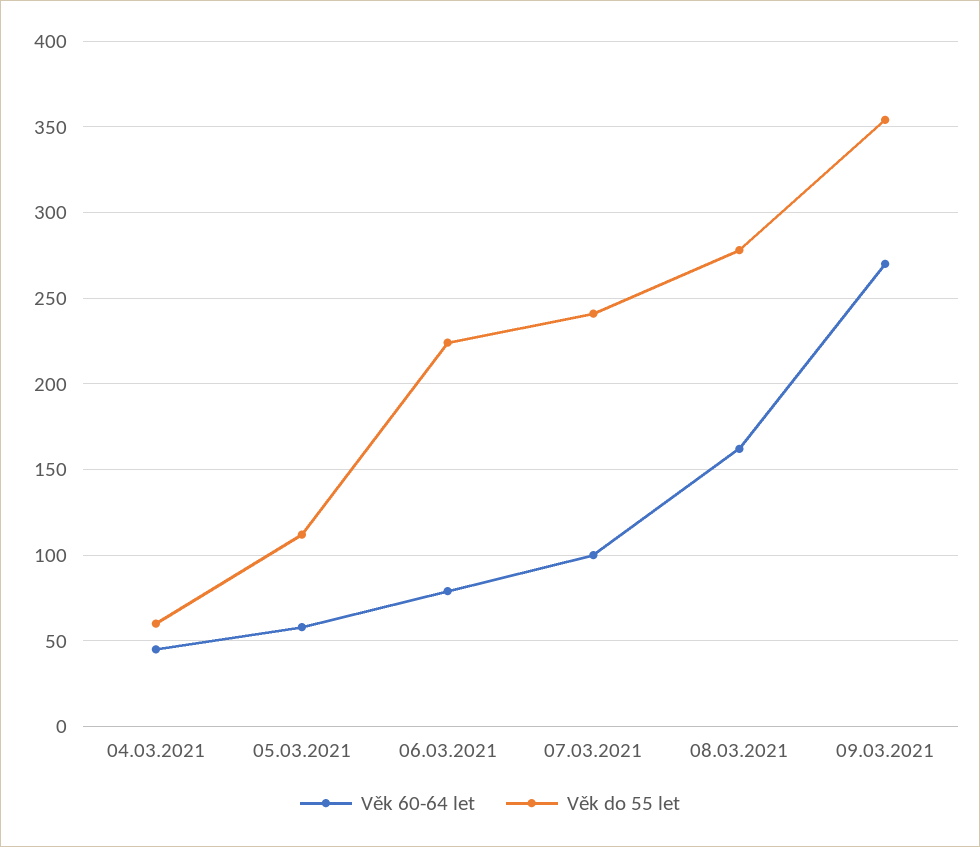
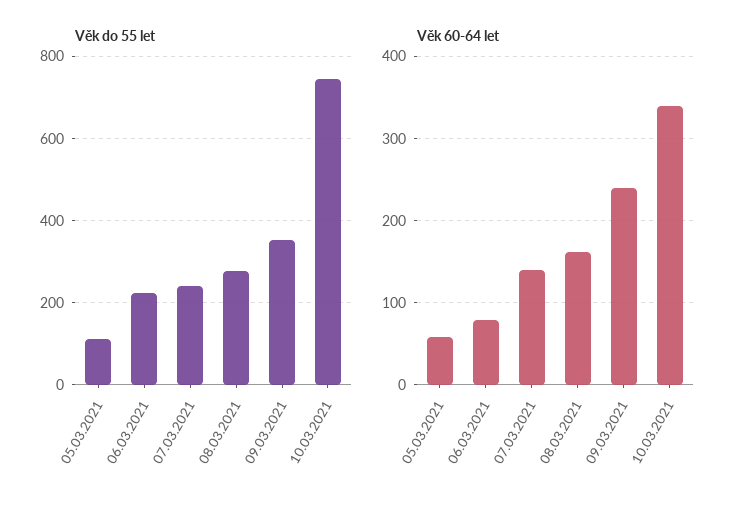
Věk 60-64 let, 04.03.2021: 45 -> none
Věk do 55 let, 04.03.2021: 60 -> none
Věk 60-64 let, 07.03.2021: 100 -> 140
Věk 60-64 let, 09.03.2021: 270 -> 240
Věk do 55 let, 10.03.2021: none -> 740
Věk 60-64 let, 10.03.2021: none -> 340

